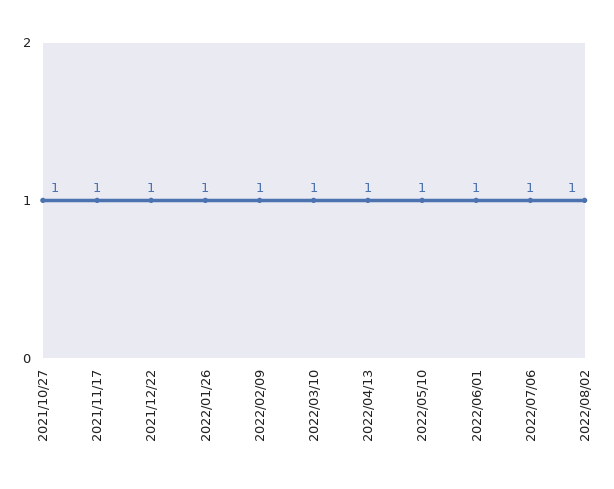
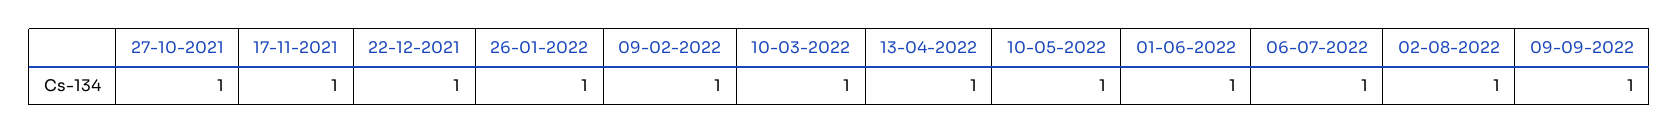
09-09-2022: none -> 1

